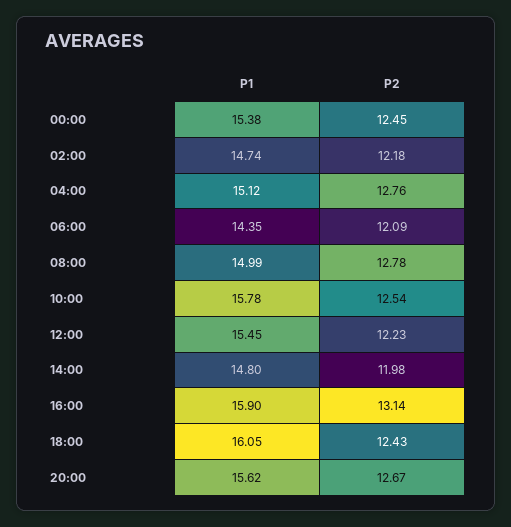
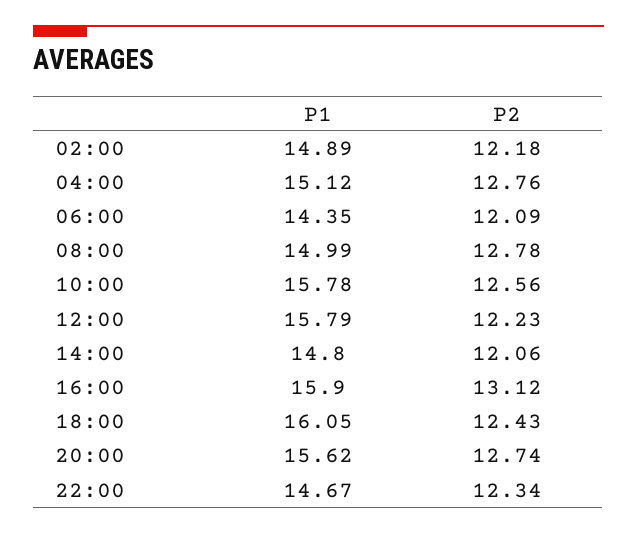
P1, 00:00: 15.38 -> none
P2, 00:00: 12.45 -> none
P1, 02:00: 14.74 -> 14.89
P2, 10:00: 12.54 -> 12.56
P1, 12:00: 15.45 -> 15.79
P2, 14:00: 11.98 -> 12.06
P2, 16:00: 13.14 -> 13.12
P2, 20:00: 12.67 -> 12.74
P1, 22:00: none -> 14.67
P2, 22:00: none -> 12.34

